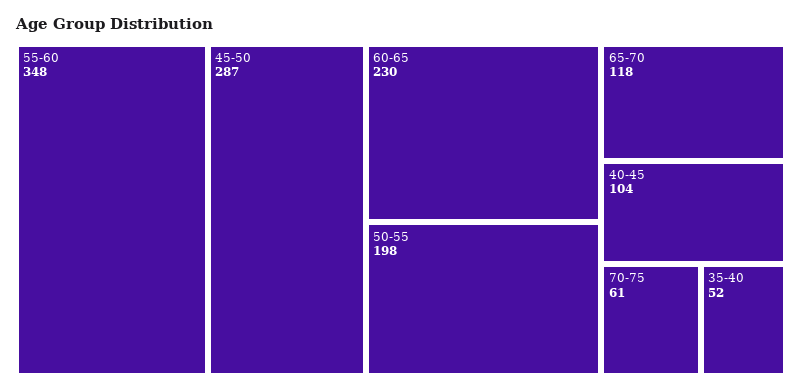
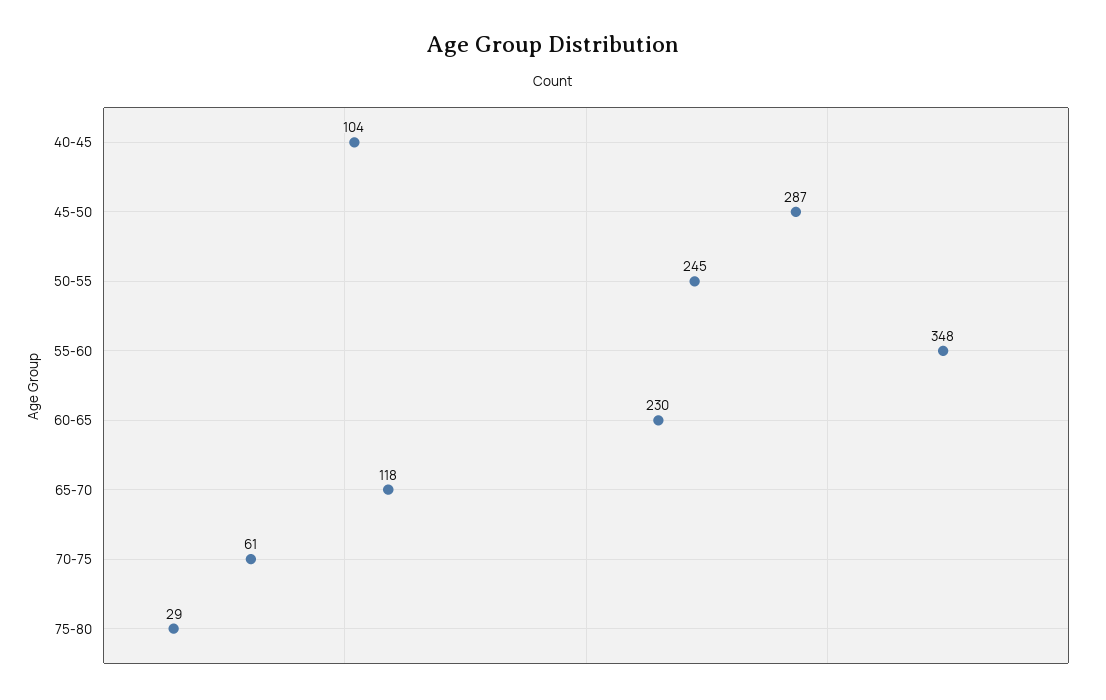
50-55: 198 -> 245
35-40: 52 -> none
75-80: none -> 29

